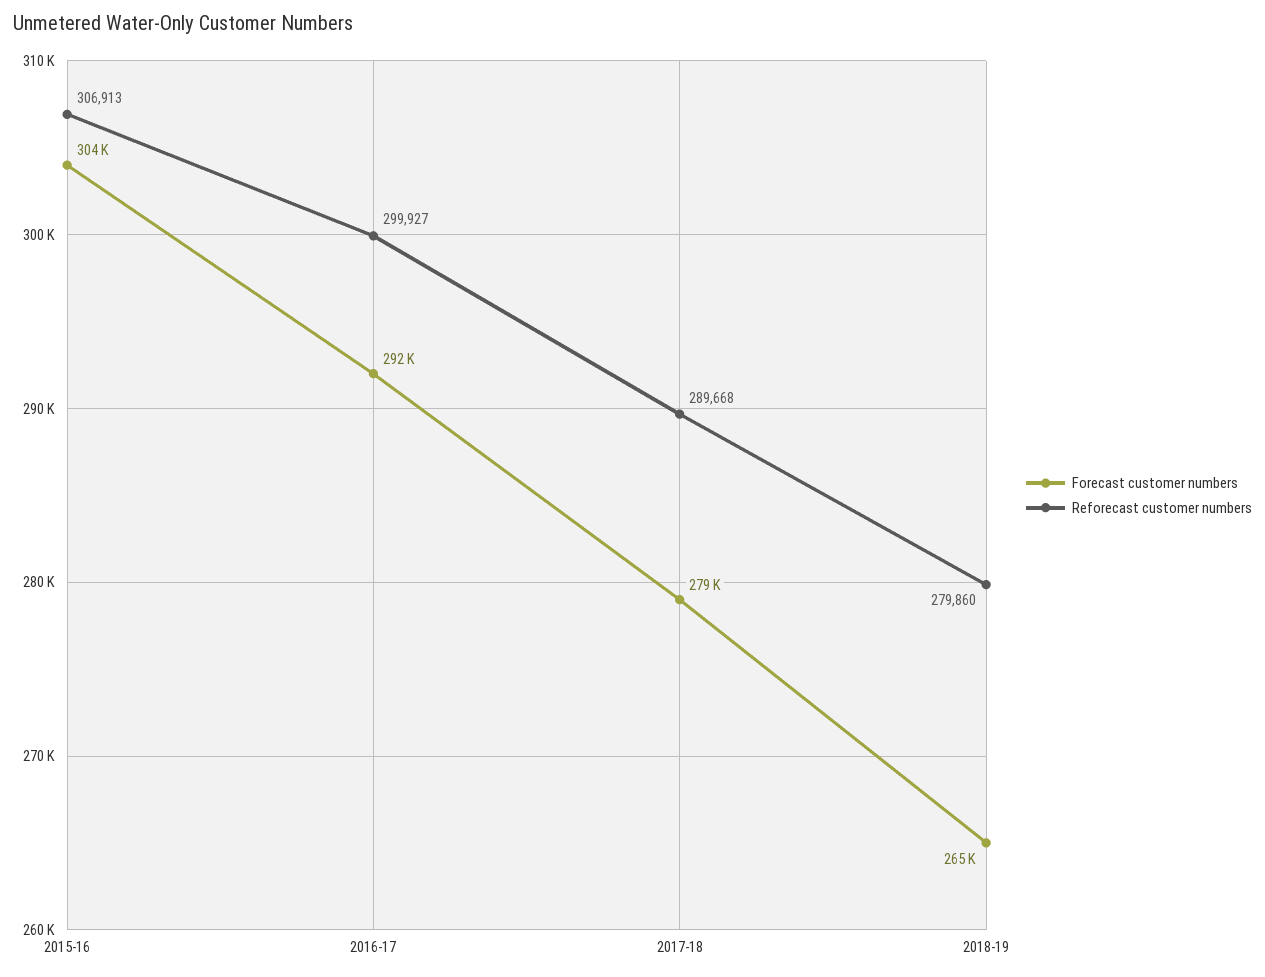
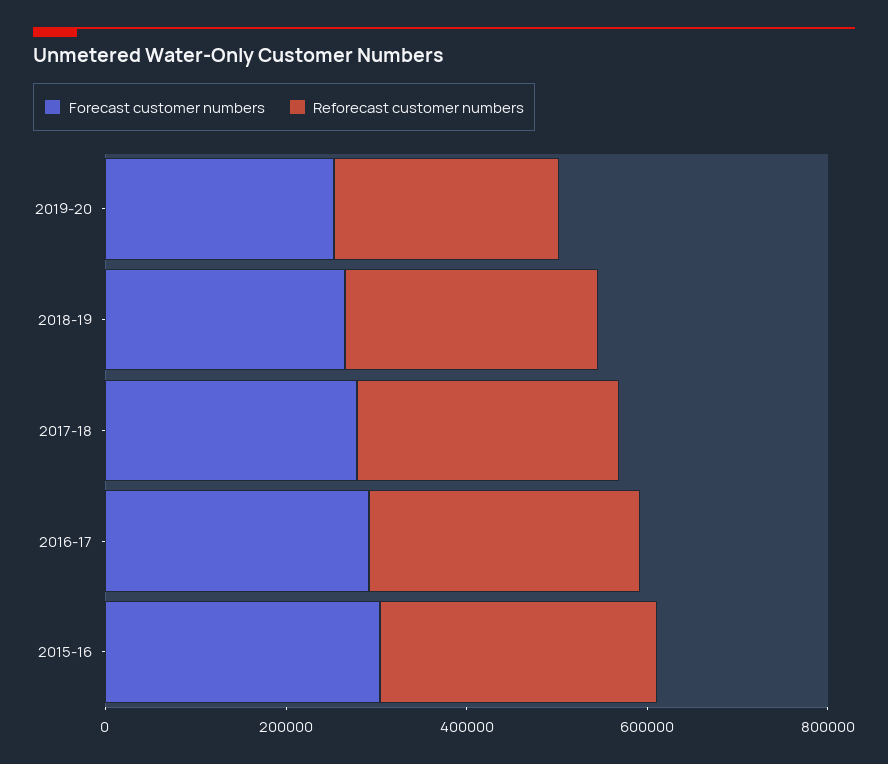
Forecast customer numbers, 2019-20: none -> 250000
Reforecast customer numbers, 2019-20: none -> 250000

